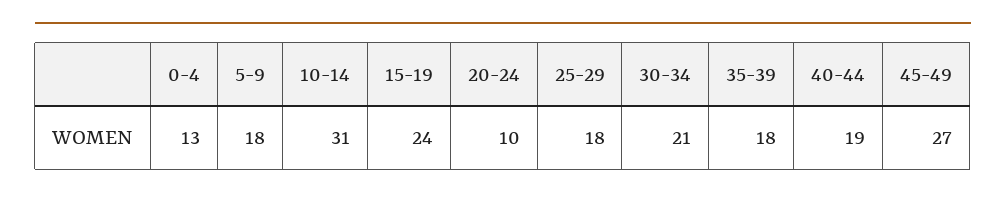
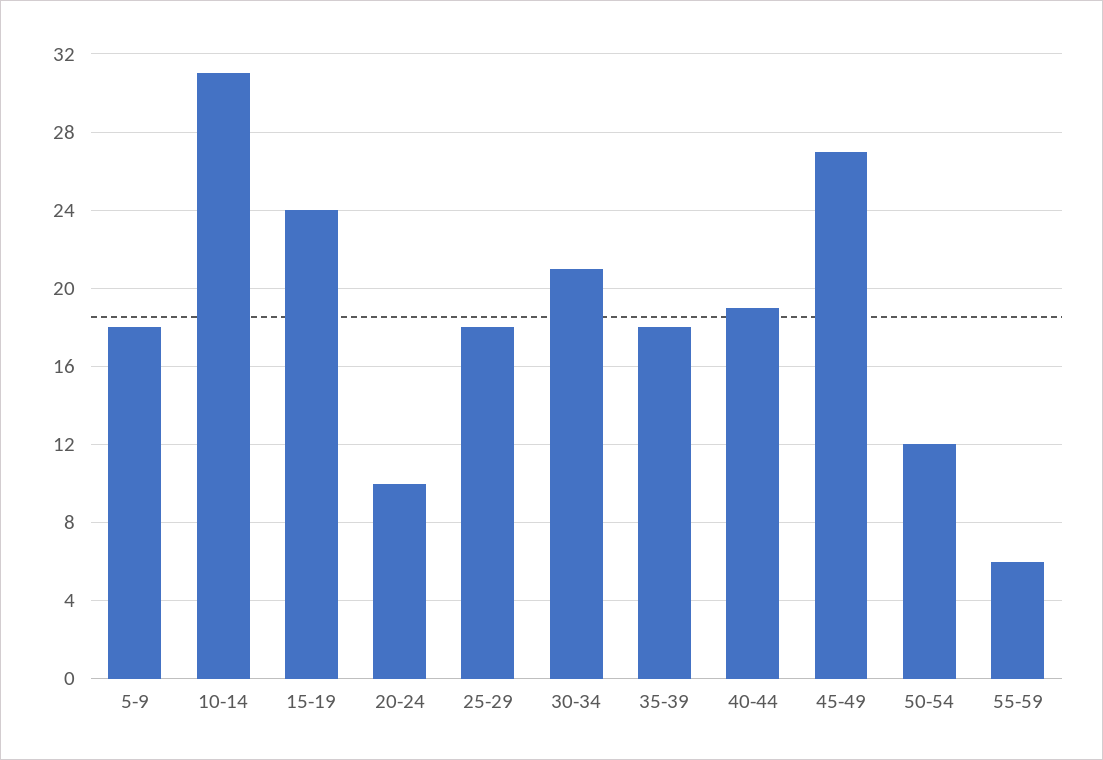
0-4: 13 -> none
50-54: none -> 12
55-59: none -> 6

